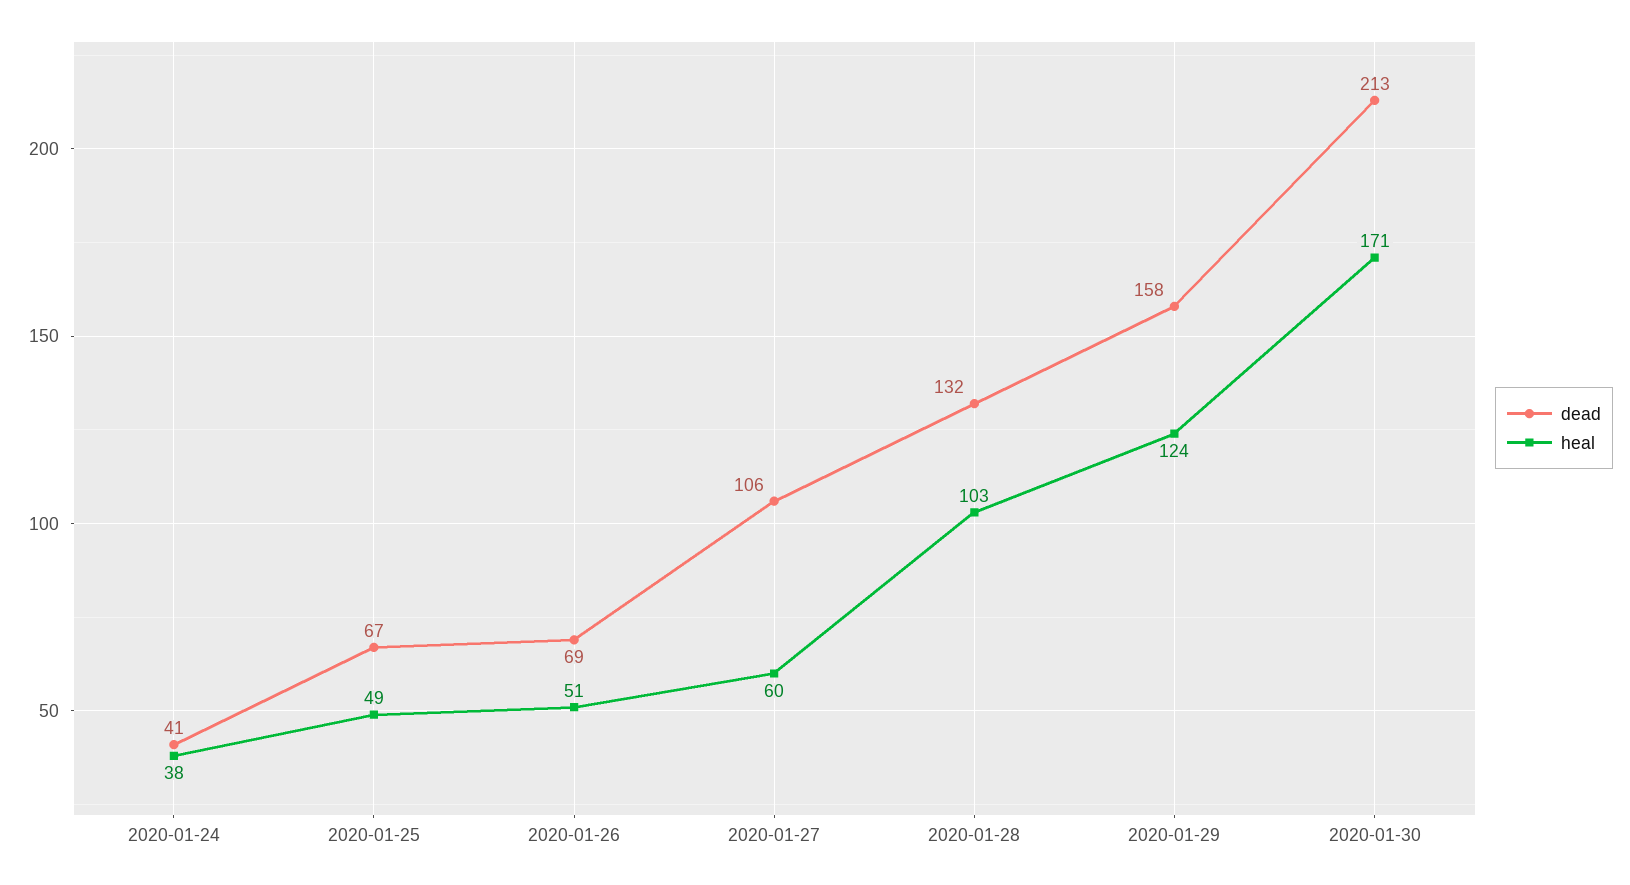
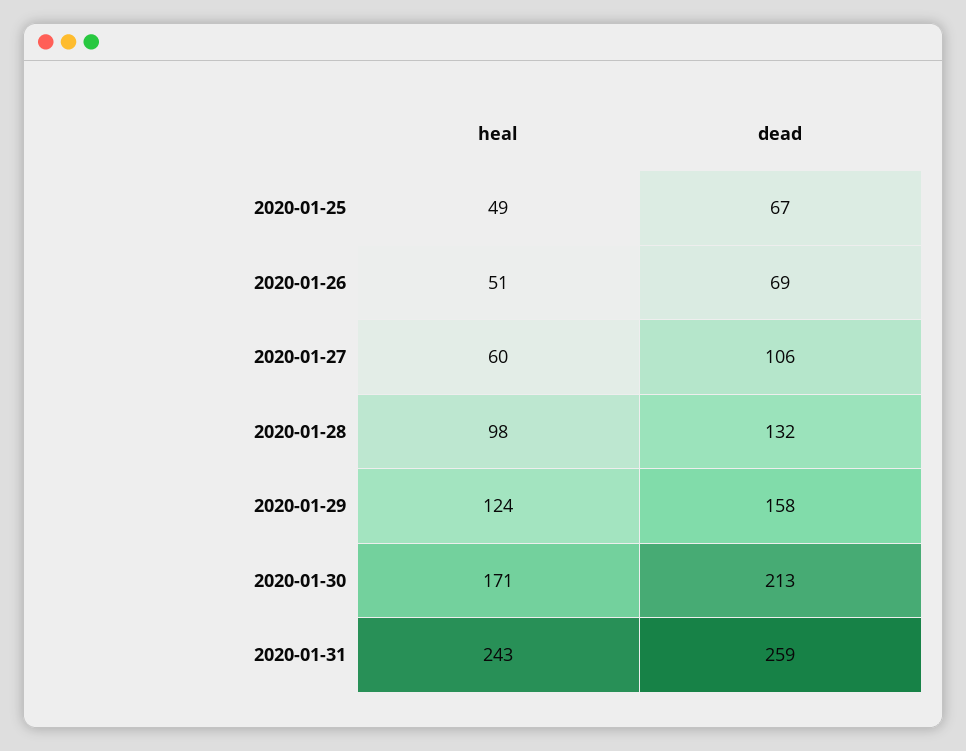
dead, 2020-01-24: 41 -> none
heal, 2020-01-24: 38 -> none
heal, 2020-01-28: 103 -> 98
heal, 2020-01-31: none -> 243
dead, 2020-01-31: none -> 259

